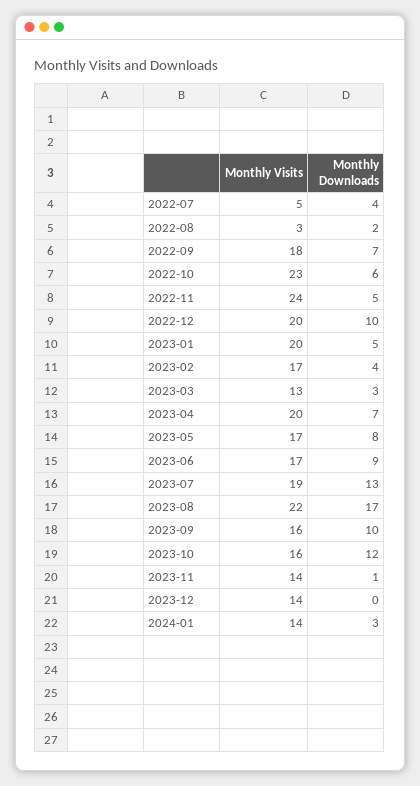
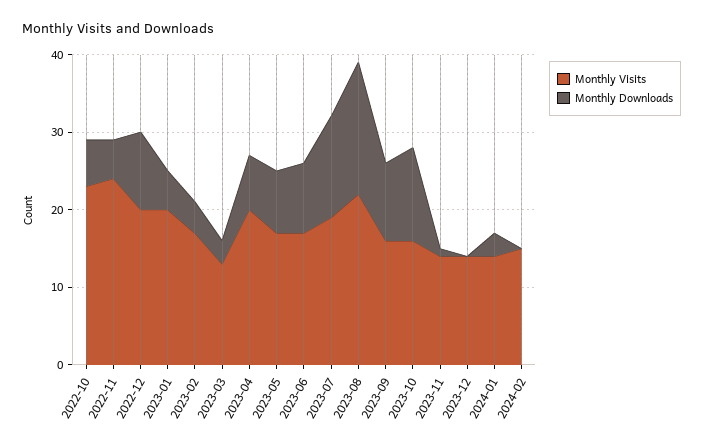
Monthly Visits, 2022-07: 5 -> none
Monthly Downloads, 2022-07: 4 -> none
Monthly Visits, 2022-08: 3 -> none
Monthly Downloads, 2022-08: 2 -> none
Monthly Visits, 2022-09: 18 -> none
Monthly Downloads, 2022-09: 7 -> none
Monthly Visits, 2024-02: none -> 15
Monthly Downloads, 2024-02: none -> 0

